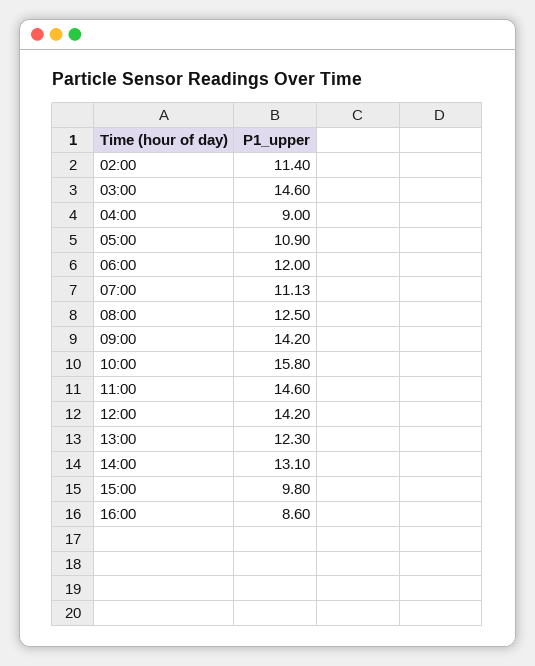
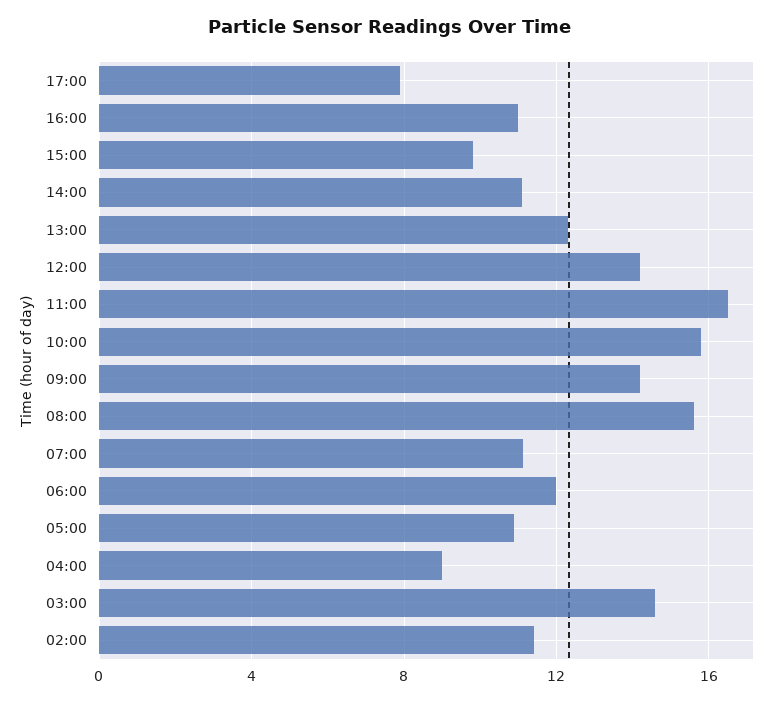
08:00: 12.5 -> 15.5
11:00: 14.6 -> 16.5
14:00: 13.1 -> 11
16:00: 8.6 -> 11
17:00: none -> 8

